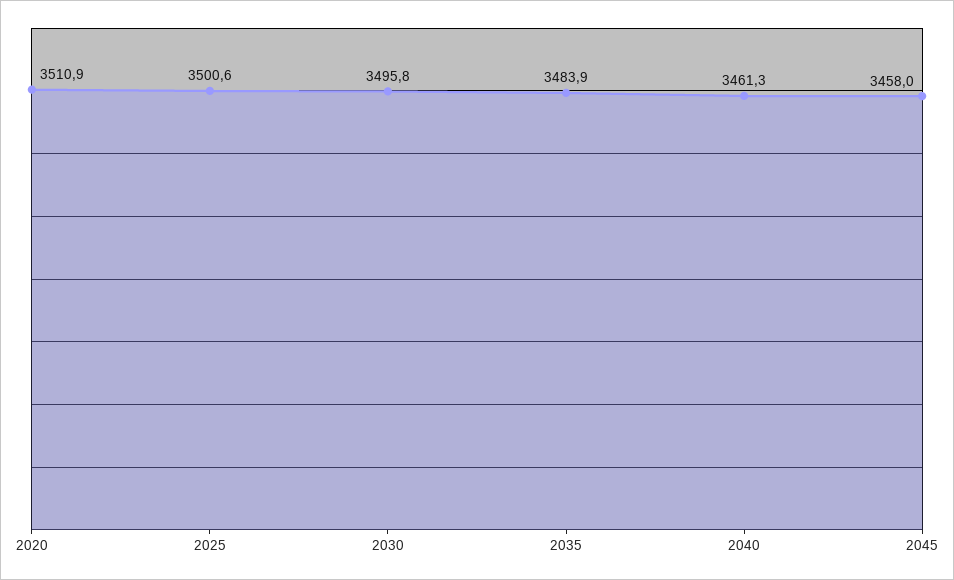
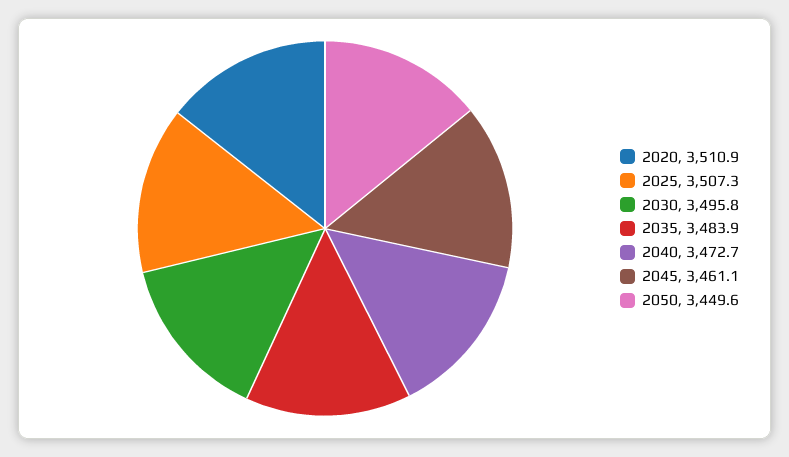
2025: 3500.6 -> 3507.3
2040: 3461.3 -> 3472.7
2045: 3458 -> 3461.1
2050: none -> 3449.6

